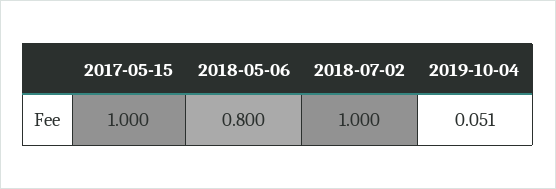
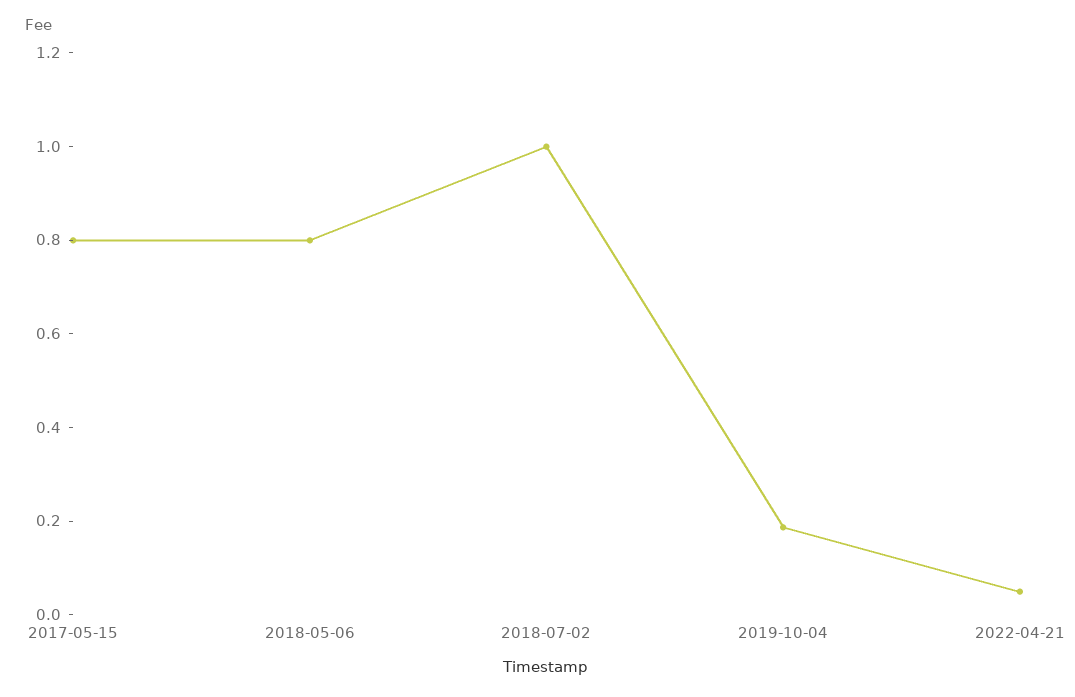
2017-05-15: 1 -> 0.8
2019-10-04: 0.051 -> 0.2
2022-04-21: none -> 0.05

